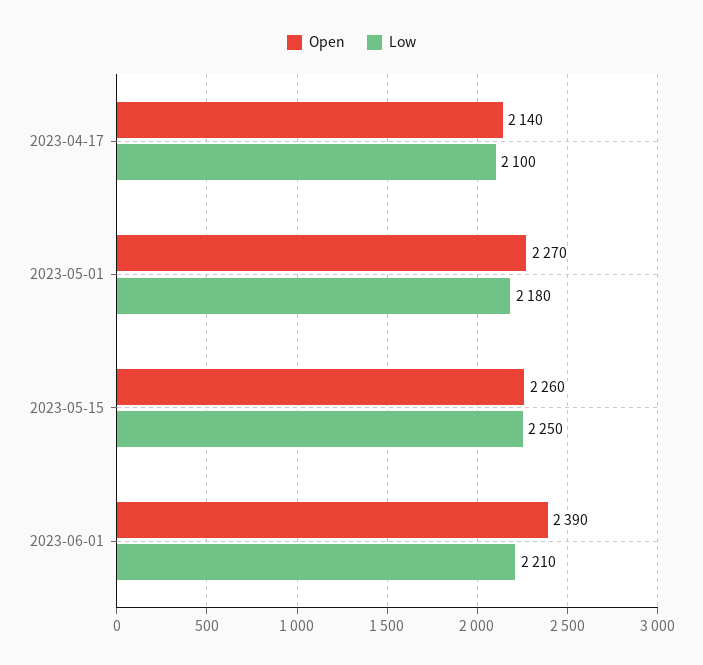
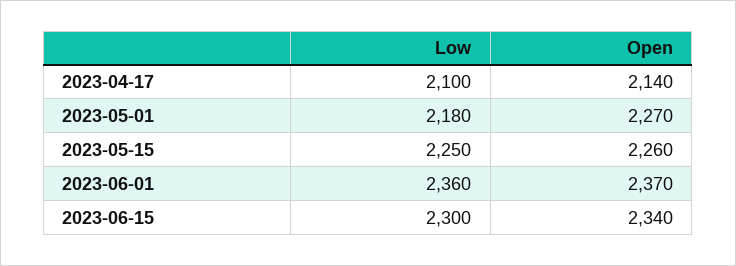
Open, 2023-06-01: 2390 -> 2370
Low, 2023-06-01: 2210 -> 2360
Low, 2023-06-15: none -> 2300
Open, 2023-06-15: none -> 2340

